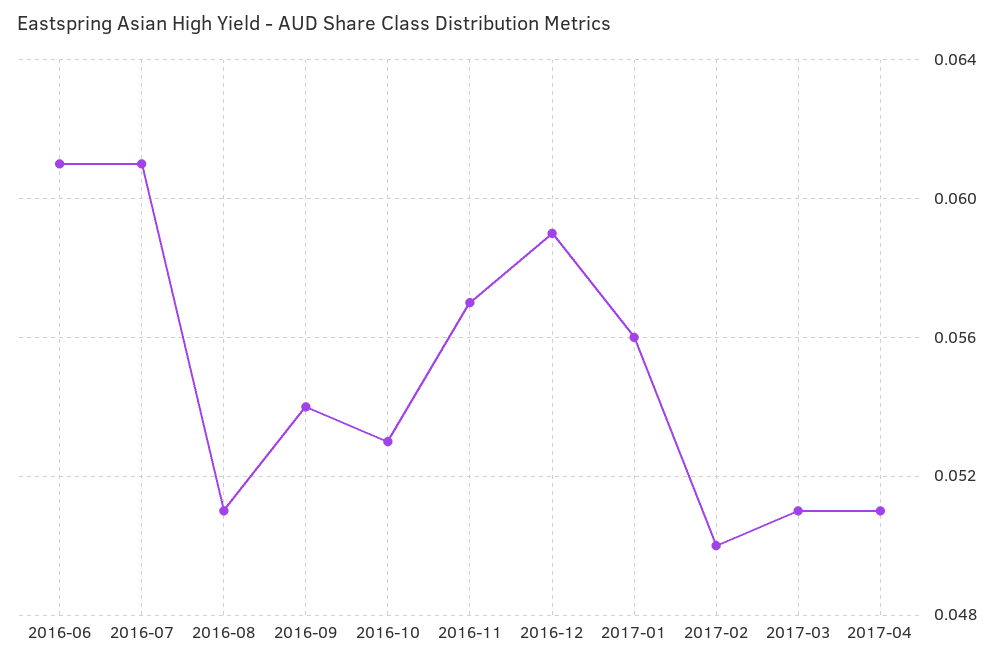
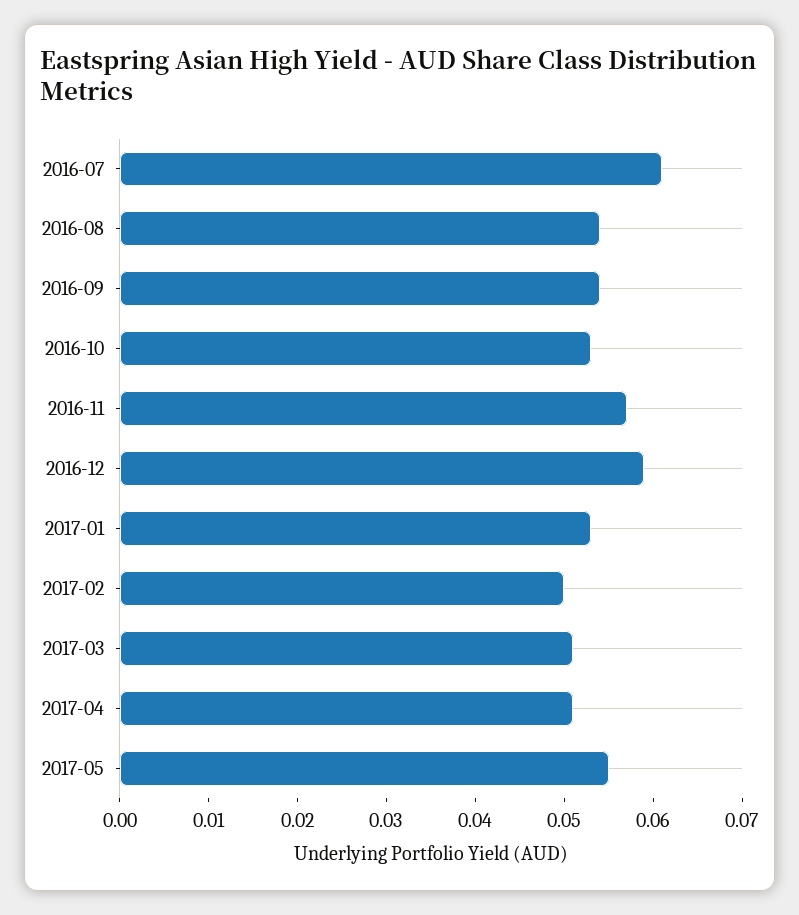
2016-06: 0.061 -> none
2016-08: 0.051 -> 0.054
2017-01: 0.056 -> 0.053
2017-05: none -> 0.055

